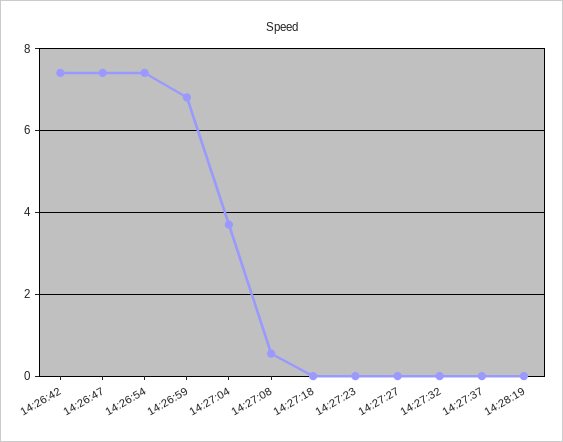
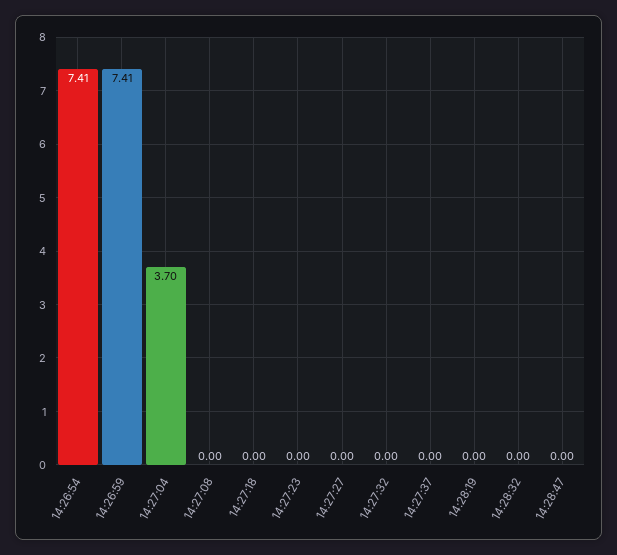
14:26:42: 7.4 -> none
14:26:47: 7.4 -> none
14:26:59: 6.8 -> 7.41
14:27:08: 0.6 -> 0
14:28:32: none -> 0
14:28:47: none -> 0

